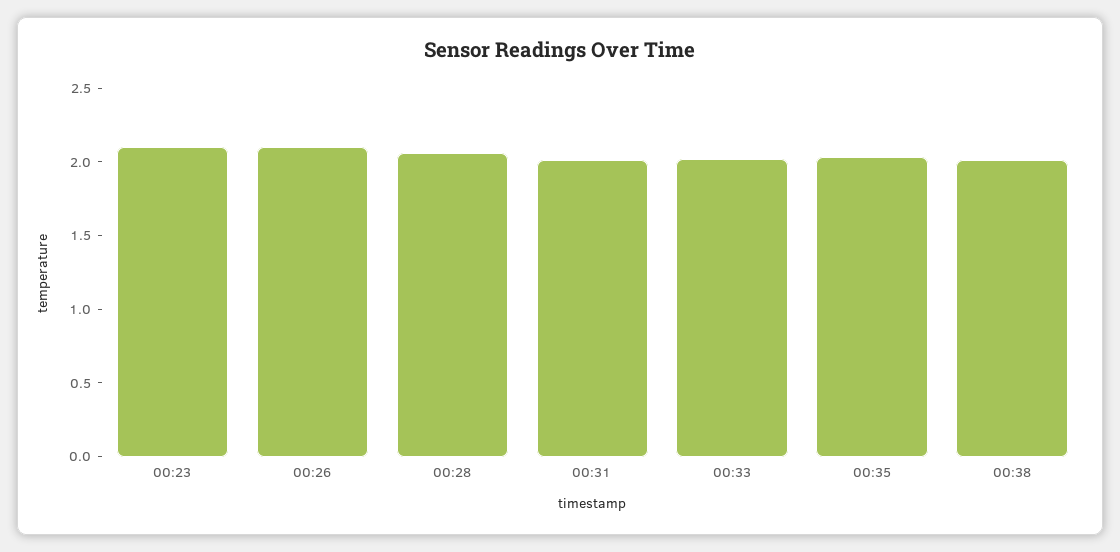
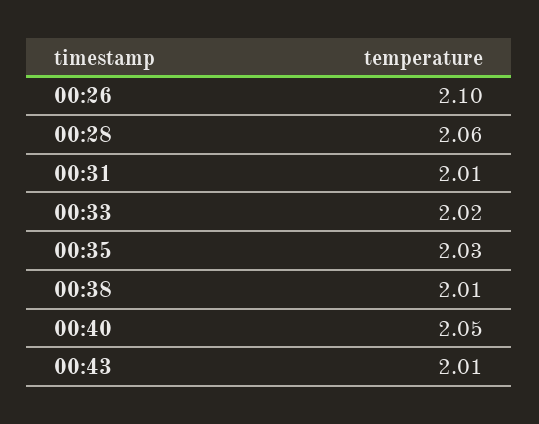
00:23: 2.1 -> none
00:40: none -> 2.05
00:43: none -> 2.01

